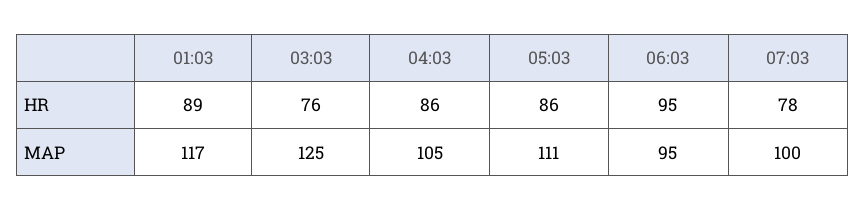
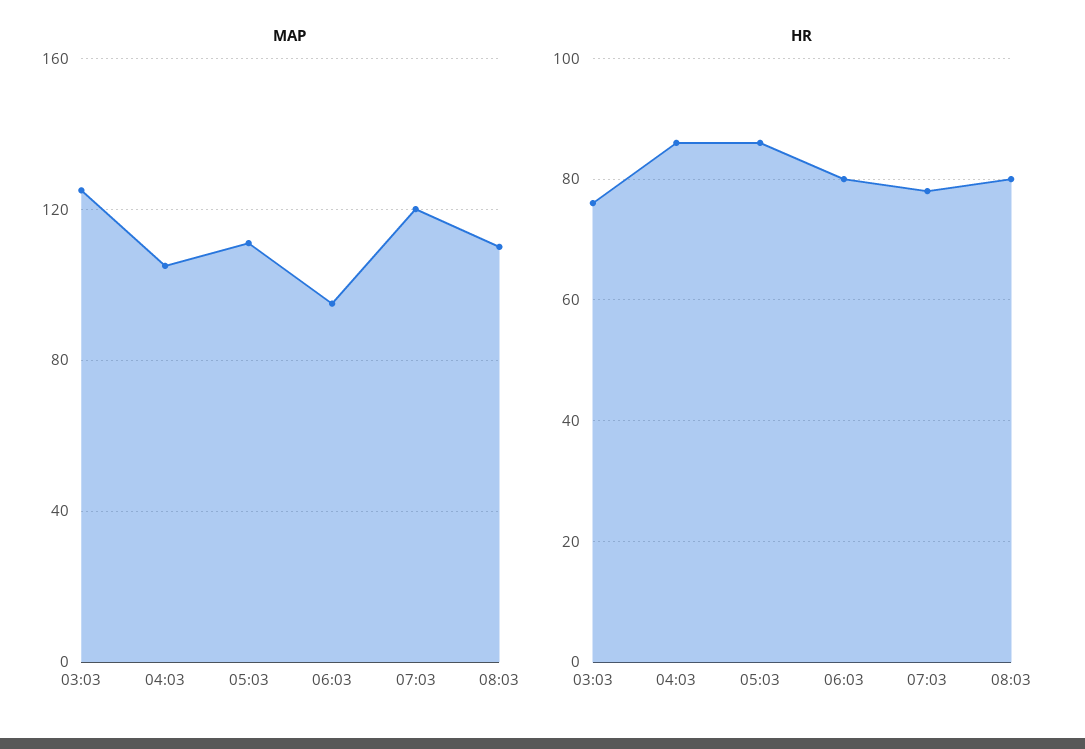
HR, 01:03: 89 -> none
HR, 06:03: 95 -> 80
MAP, 01:03: 117 -> none
MAP, 07:03: 100 -> 120
MAP, 08:03: none -> 110
HR, 08:03: none -> 80

